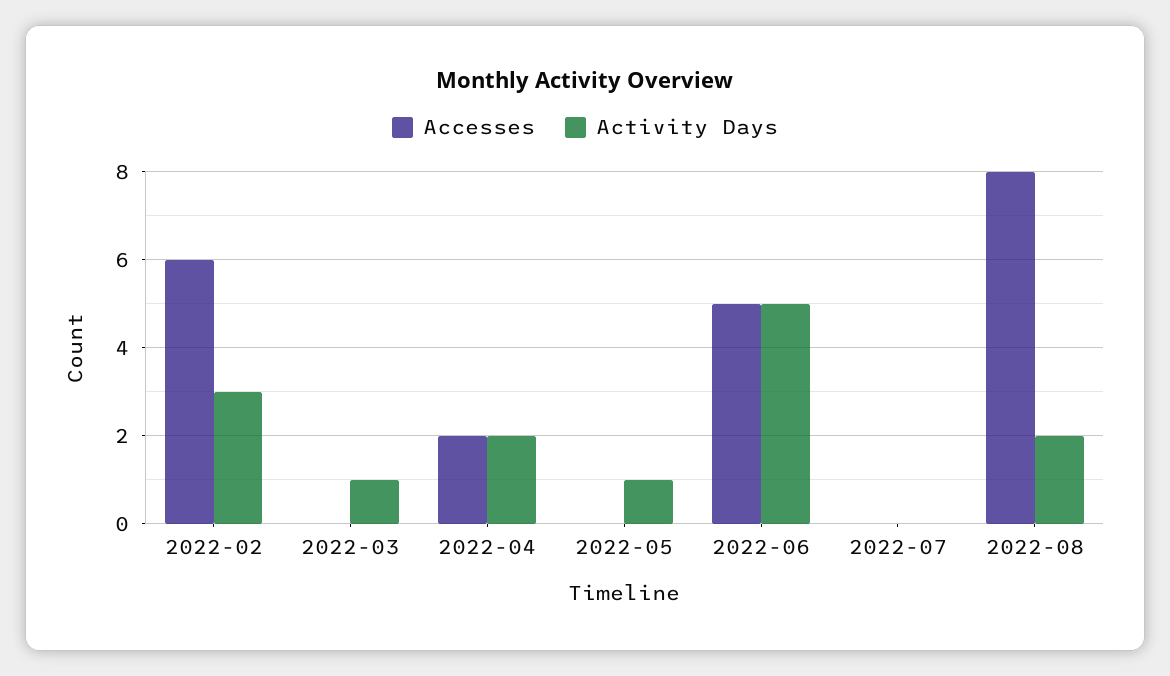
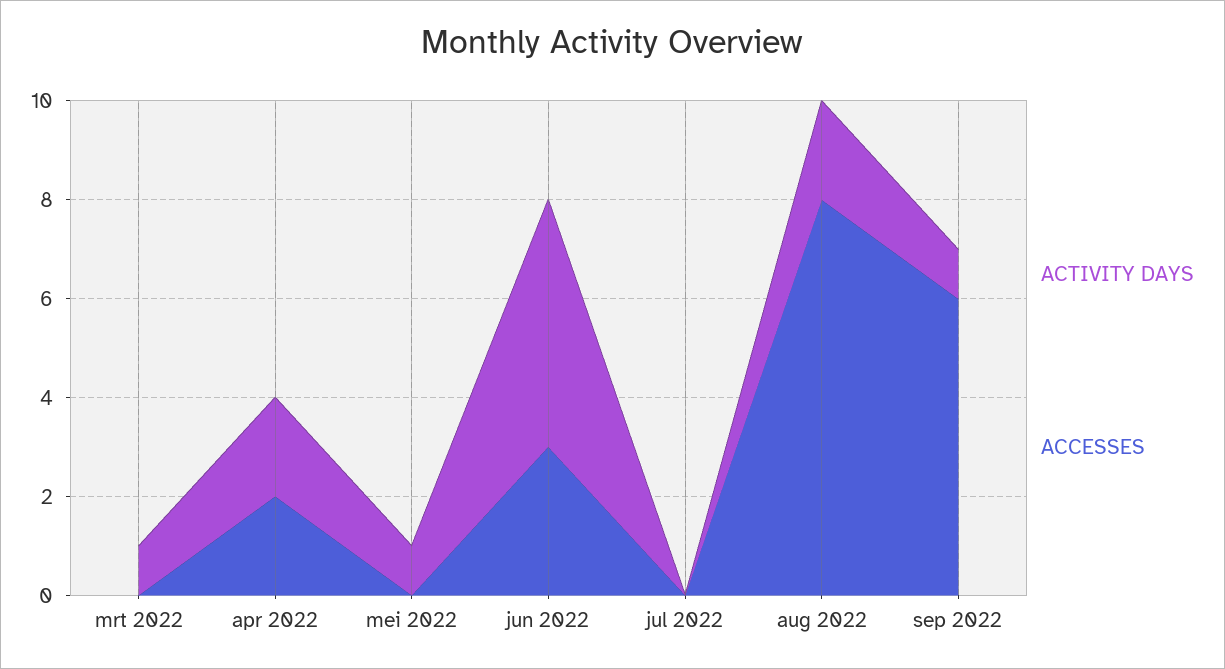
Accesses, 2022-02: 6 -> none
Activity Days, 2022-02: 3 -> none
Accesses, 2022-06: 5 -> 3
Activity Days, sep 2022: none -> 1
Accesses, sep 2022: none -> 6

